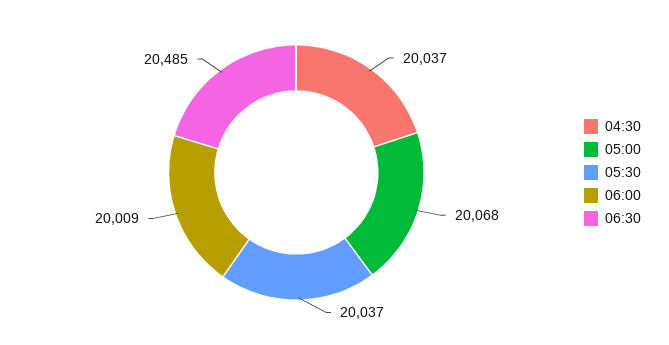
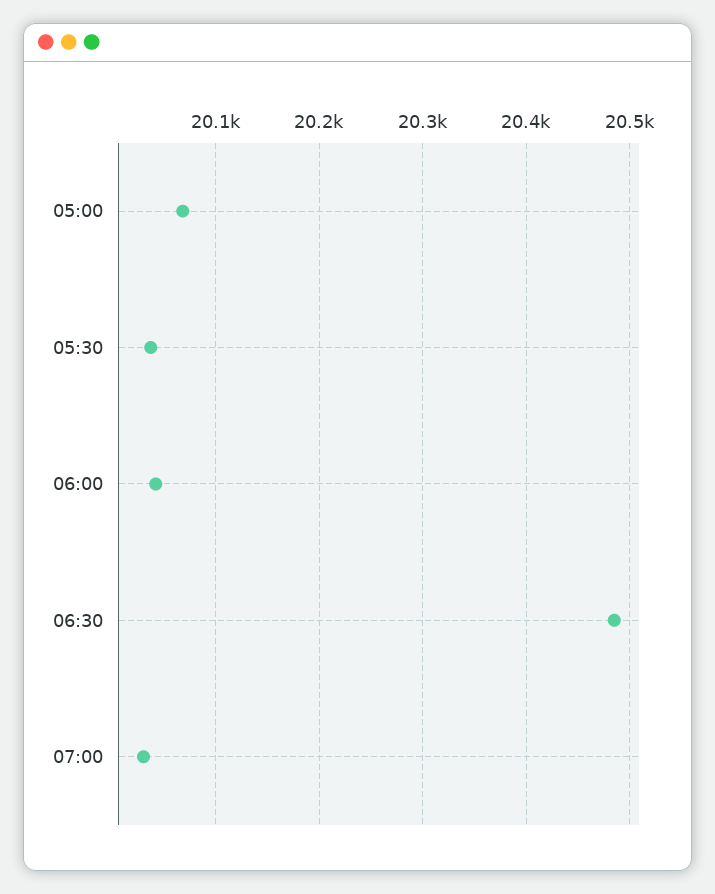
04:30: 20037 -> none
06:00: 20009 -> 20040
07:00: none -> 20030

